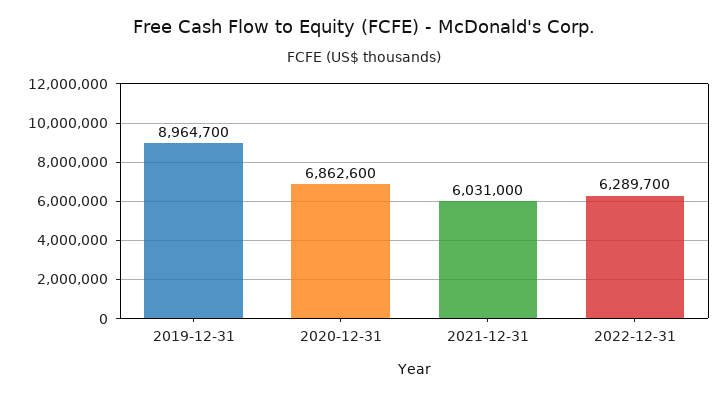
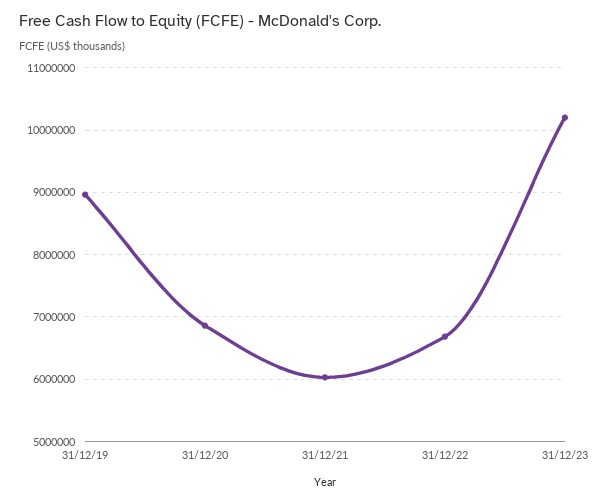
2022-12-31: 6289700 -> 6700000
31/12/23: none -> 10200000

